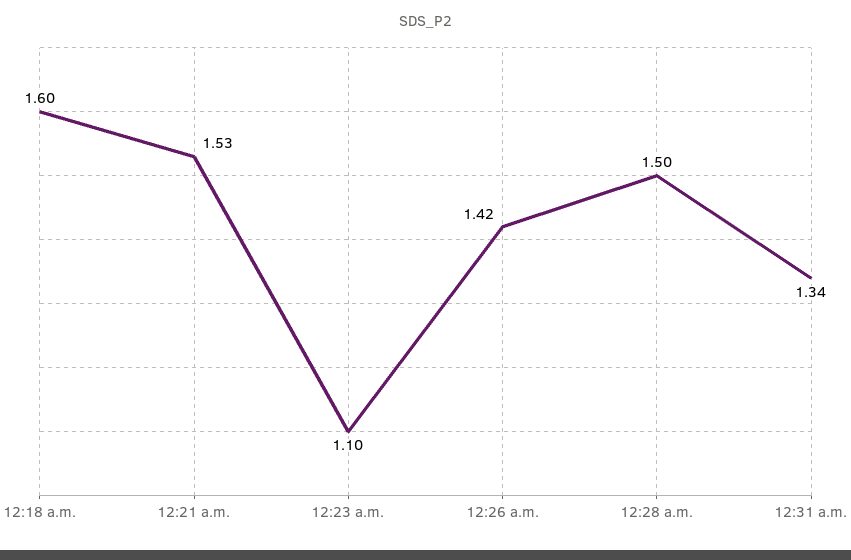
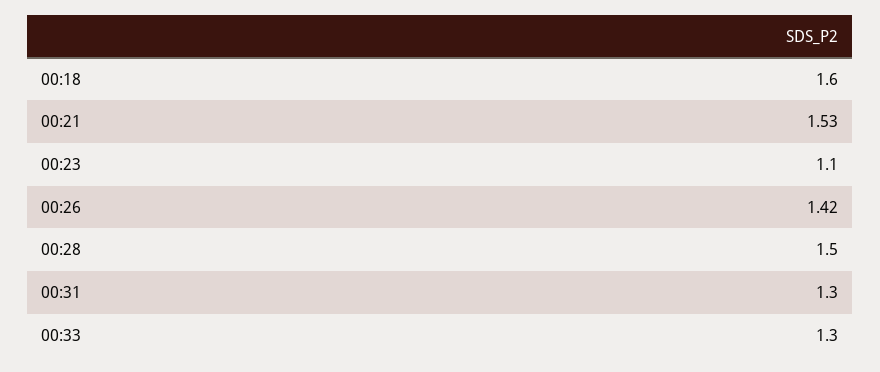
12:31 a.m.: 1.34 -> 1.3
00:33: none -> 1.3

